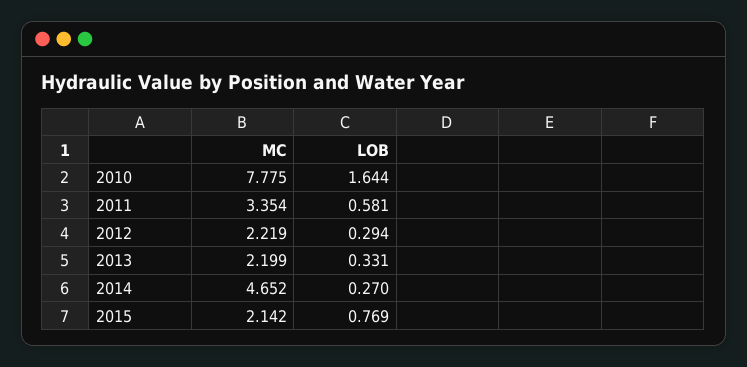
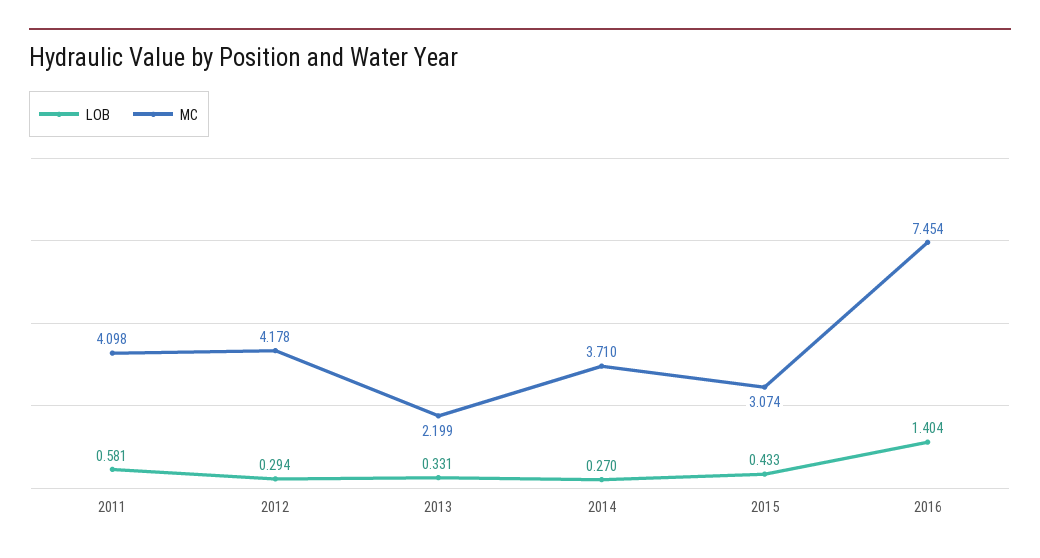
MC, 2010: 7.775 -> none
LOB, 2010: 1.644 -> none
MC, 2011: 3.354 -> 4.098
MC, 2012: 2.219 -> 4.178
MC, 2014: 4.652 -> 3.71
MC, 2015: 2.142 -> 3.074
LOB, 2015: 0.769 -> 0.433
LOB, 2016: none -> 1.404
MC, 2016: none -> 7.454

